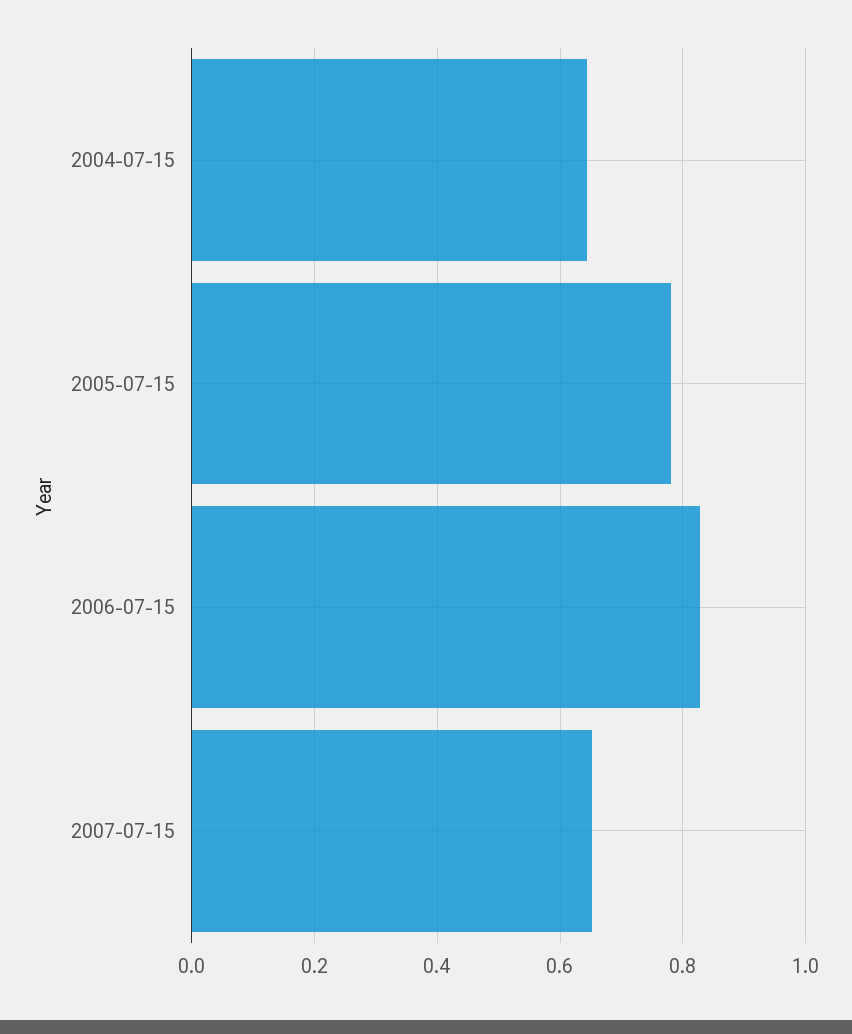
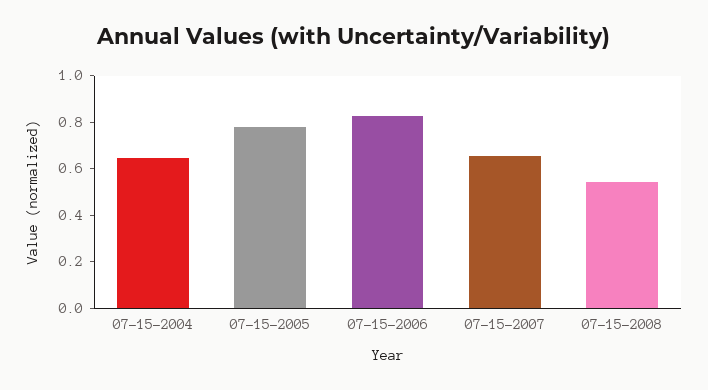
07-15-2008: none -> 0.55

